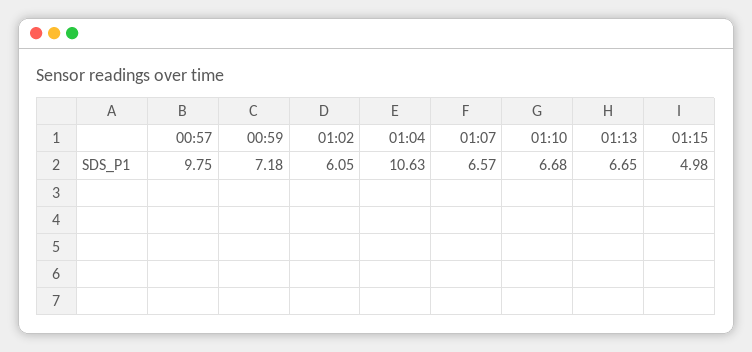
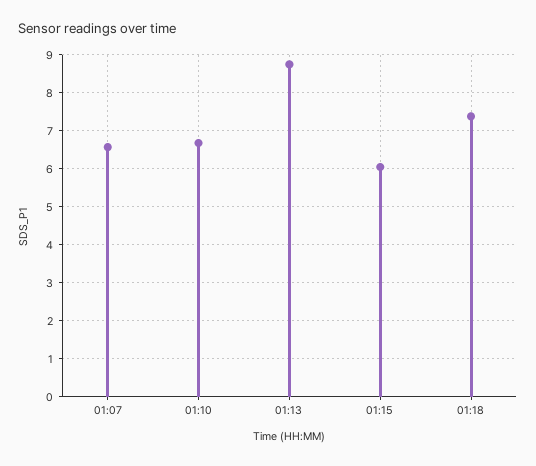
00:57: 9.75 -> none
00:59: 7.18 -> none
01:02: 6.05 -> none
01:04: 10.63 -> none
01:13: 6.65 -> 8.8
01:15: 4.98 -> 6
01:18: none -> 7.4

